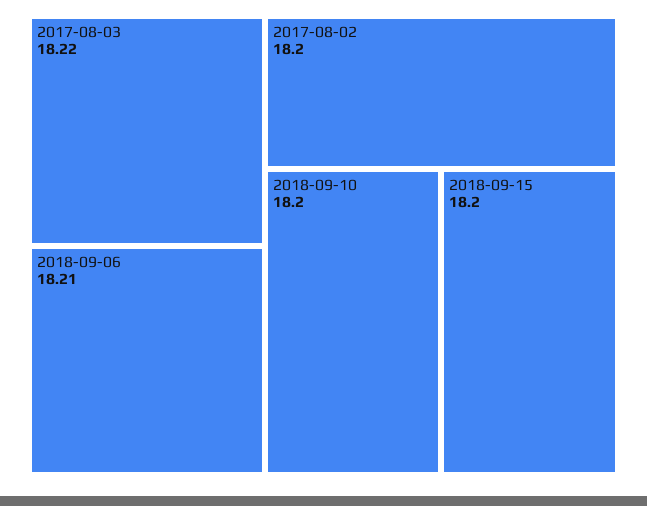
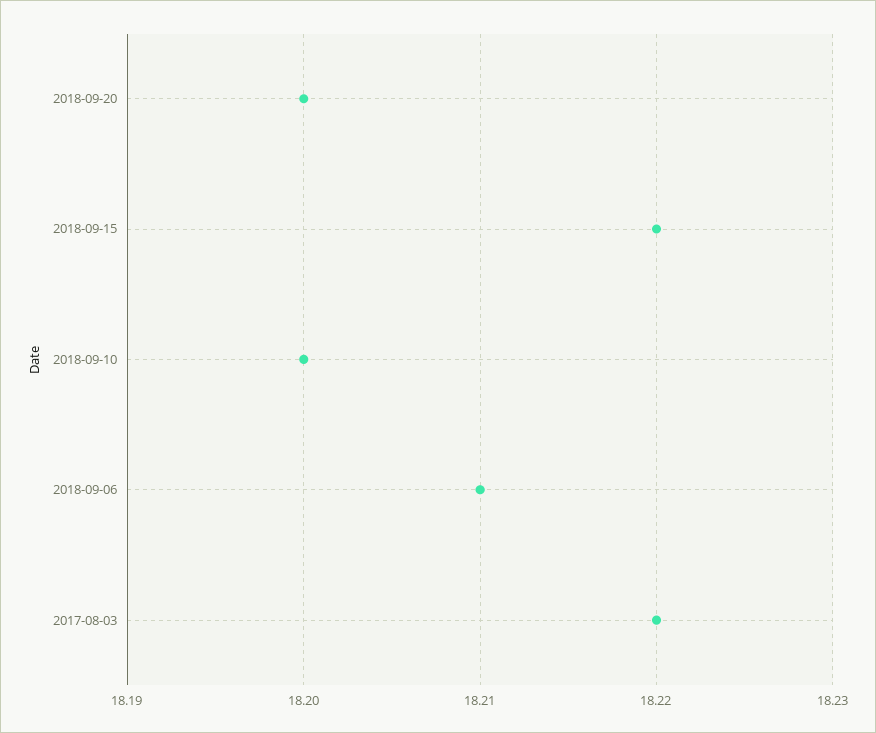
2017-08-02: 18.2 -> none
2018-09-15: 18.2 -> 18.22
2018-09-20: none -> 18.2

